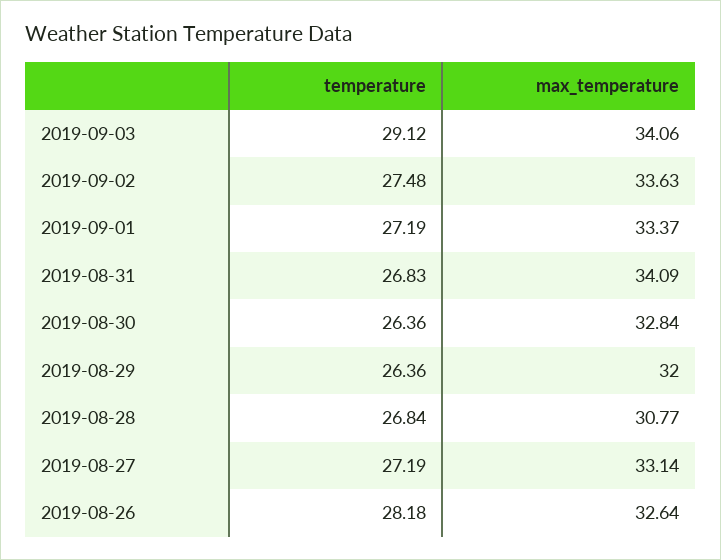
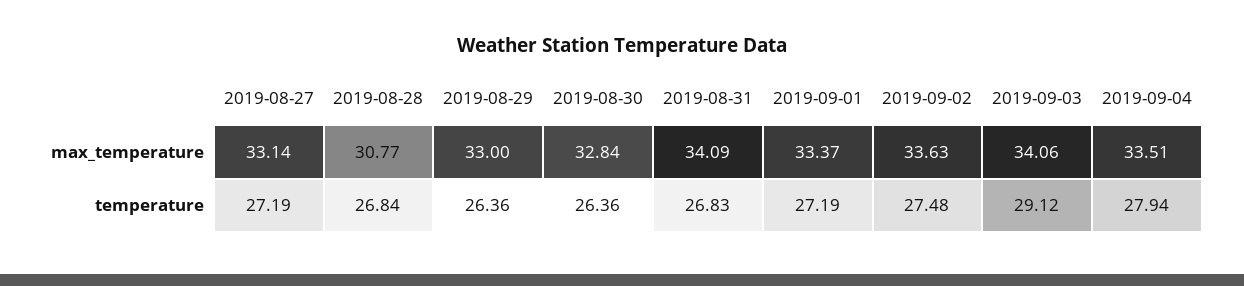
max_temperature, 2019-08-29: 32 -> 33
temperature, 2019-08-26: 28.18 -> none
max_temperature, 2019-08-26: 32.64 -> none
max_temperature, 2019-09-04: none -> 33.51
temperature, 2019-09-04: none -> 27.94

